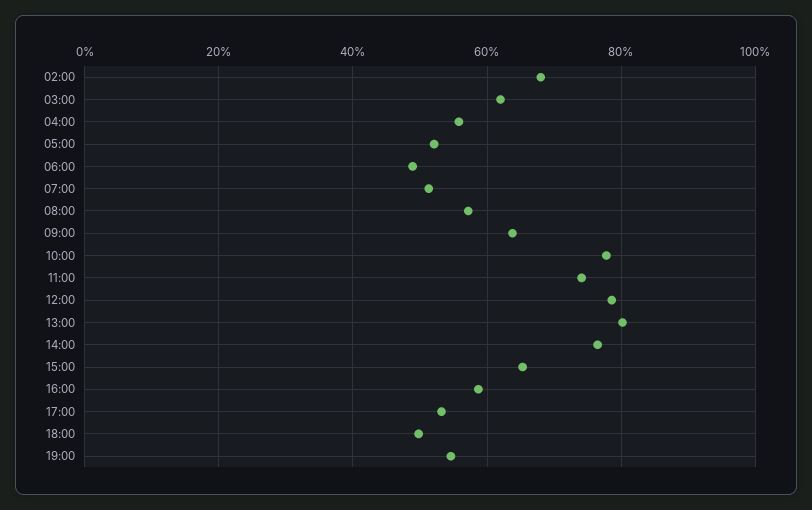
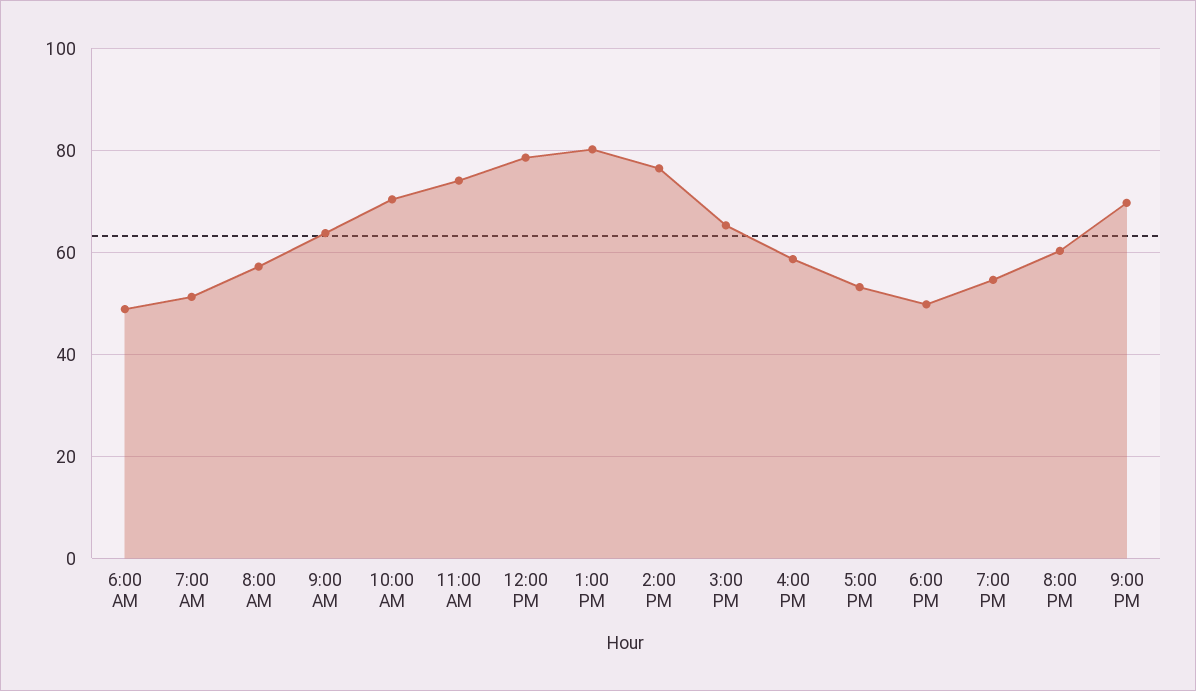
02:00: 68 -> none
03:00: 62 -> none
04:00: 56 -> none
05:00: 52 -> none
10:00: 78 -> 70
8:00 PM: none -> 60
9:00 PM: none -> 70

